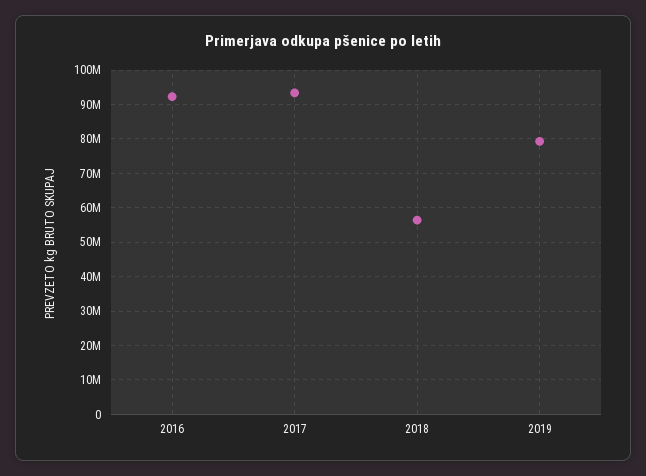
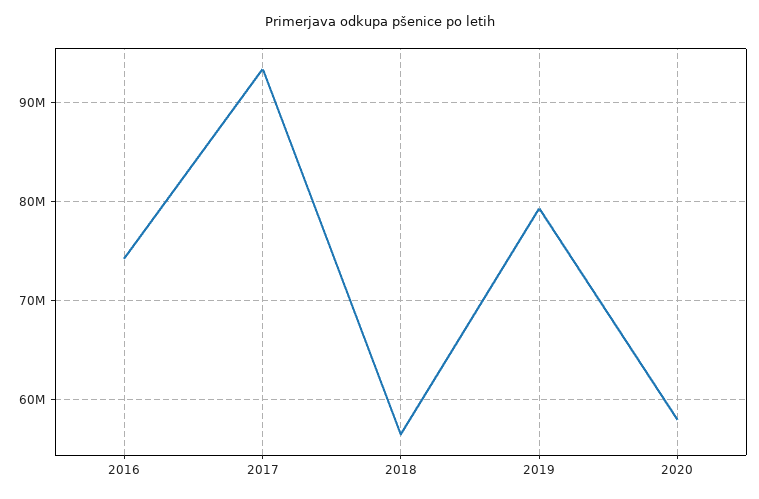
2016: 92000000 -> 74000000
2020: none -> 58000000

